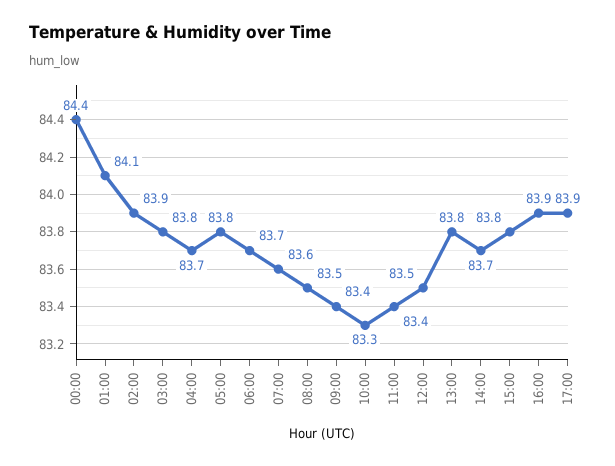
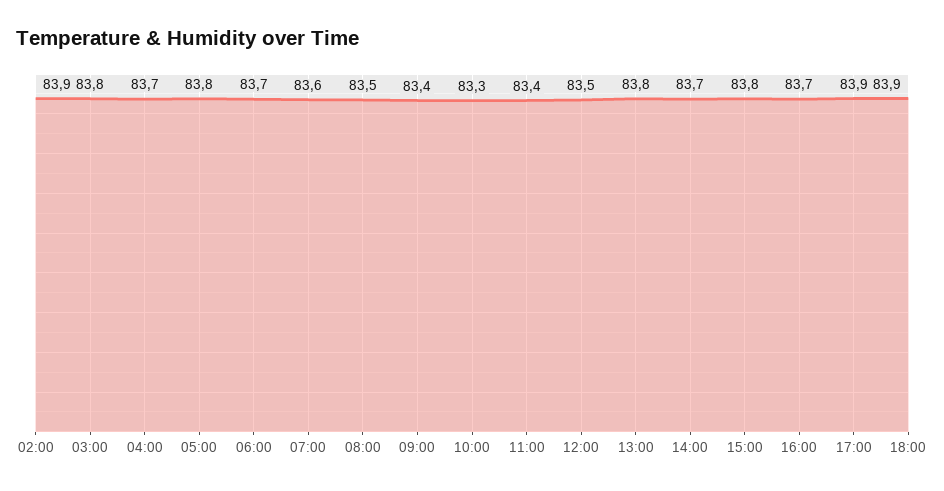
00:00: 84.4 -> none
01:00: 84.1 -> none
16:00: 83.9 -> 83.7
18:00: none -> 83.9

